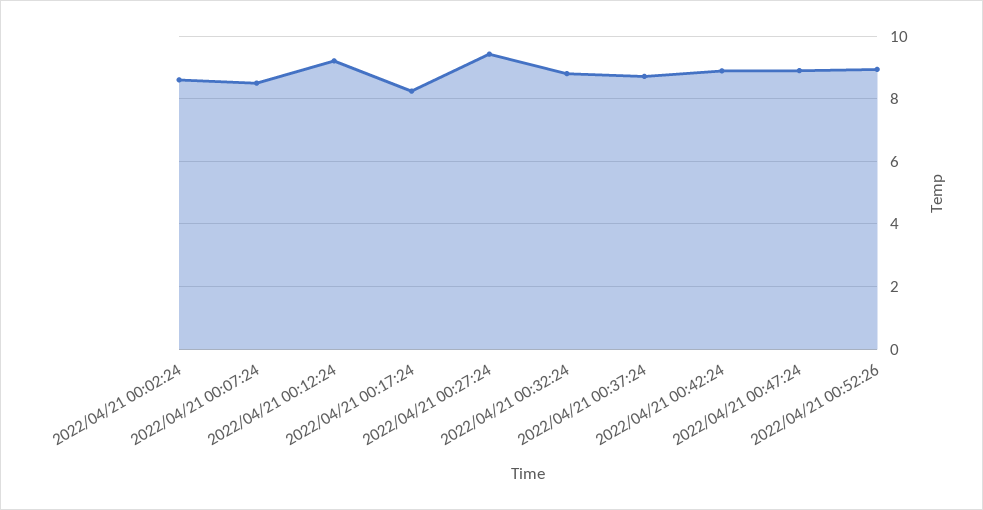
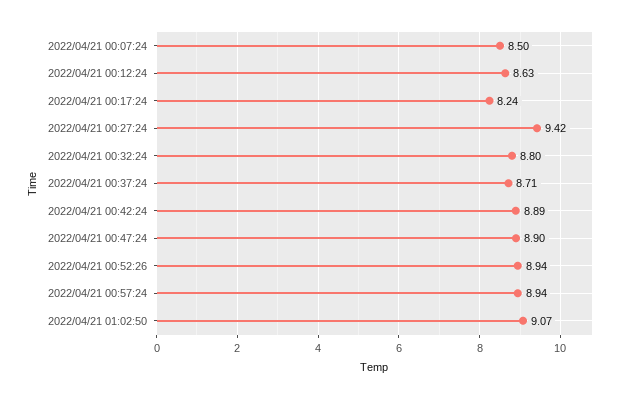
2022/04/21 00:02:24: 8.6 -> none
2022/04/21 00:12:24: 9.2 -> 8.63
2022/04/21 00:57:24: none -> 8.94
2022/04/21 01:02:50: none -> 9.07

